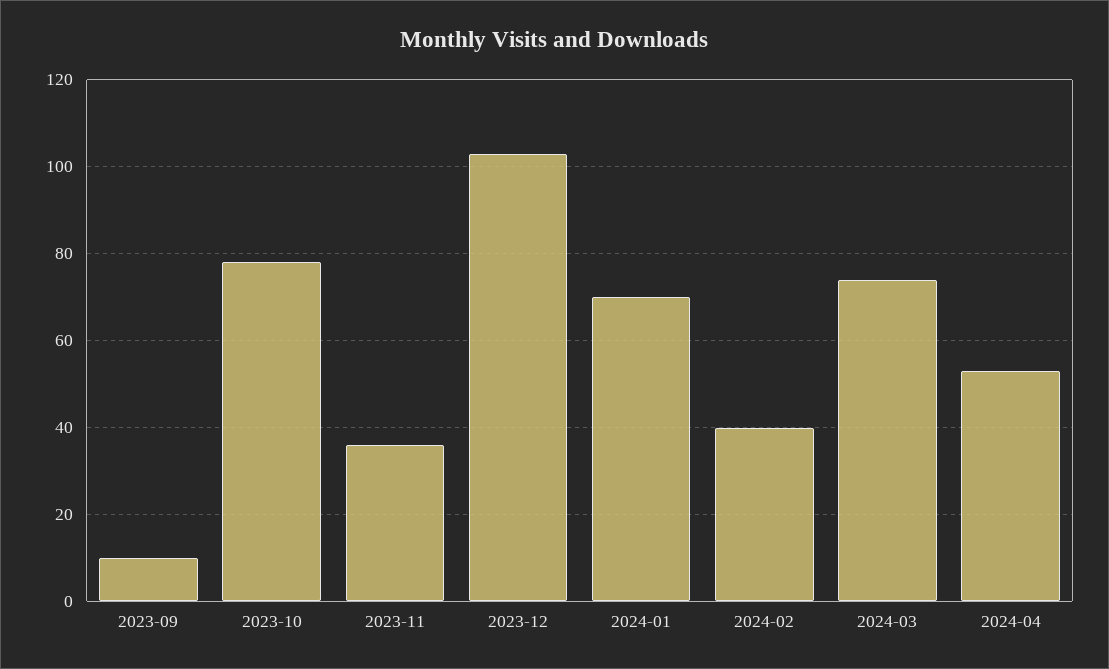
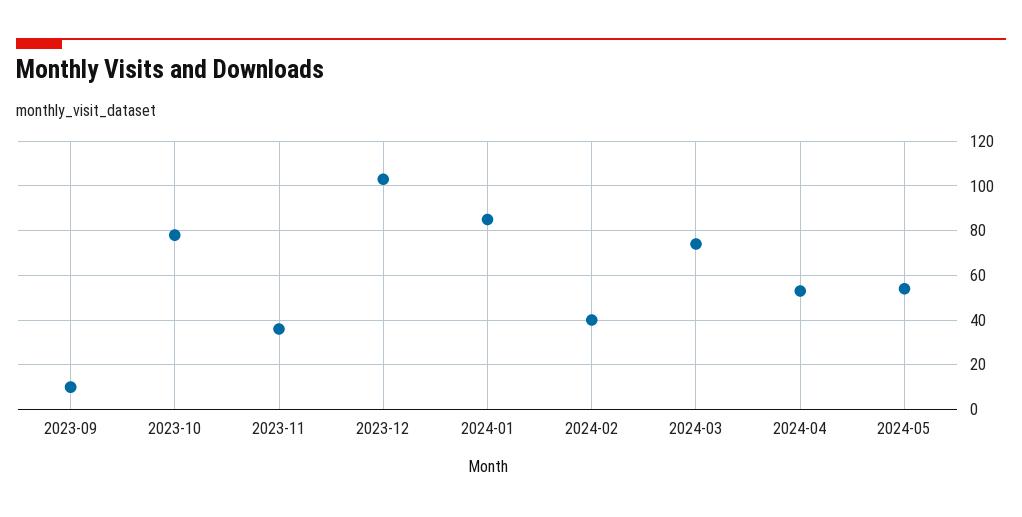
2024-01: 70 -> 85
2024-05: none -> 55

